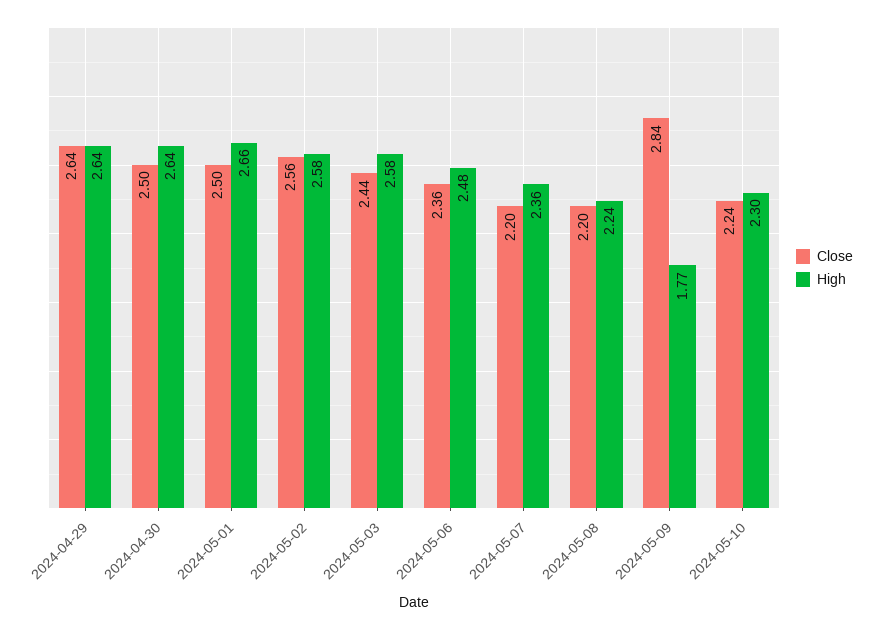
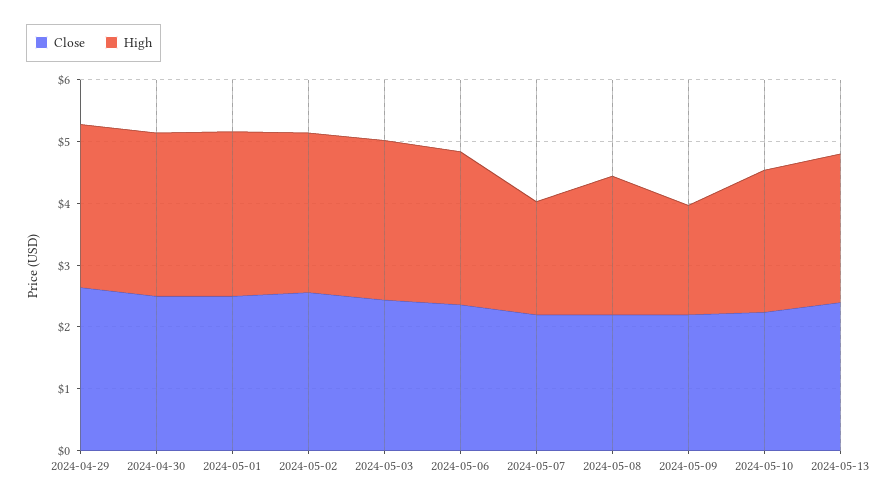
High, 2024-05-07: 2.36 -> 1.8
Close, 2024-05-09: 2.84 -> 2.2
Close, 2024-05-13: none -> 2.4
High, 2024-05-13: none -> 2.4

